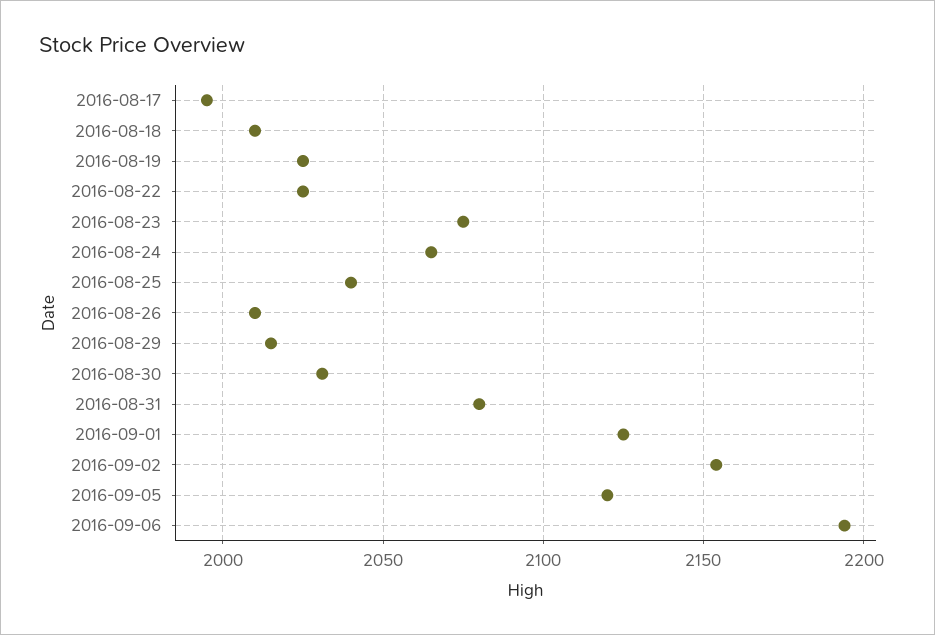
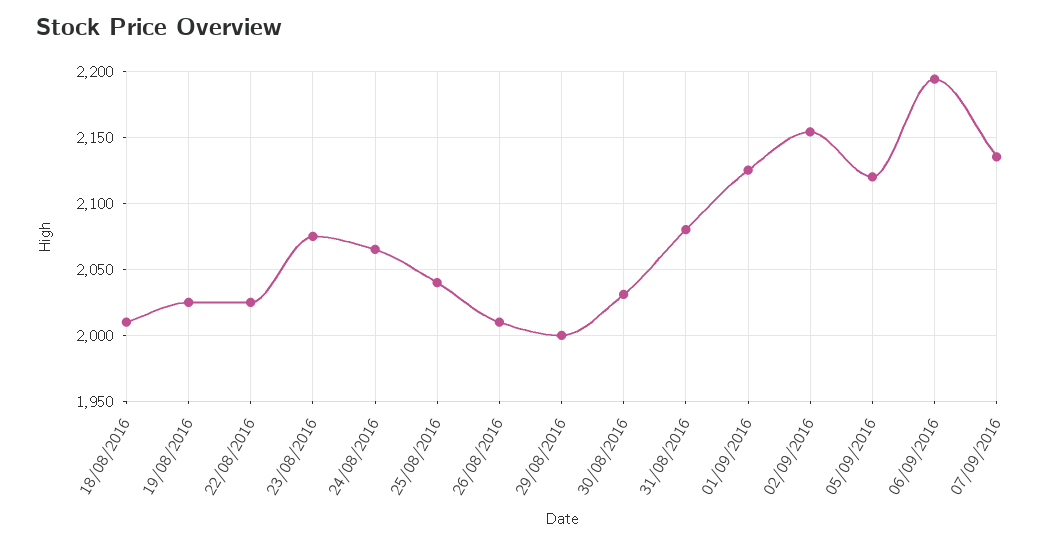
2016-08-17: 1995 -> none
2016-08-29: 2015 -> 2000
07/09/2016: none -> 2135

